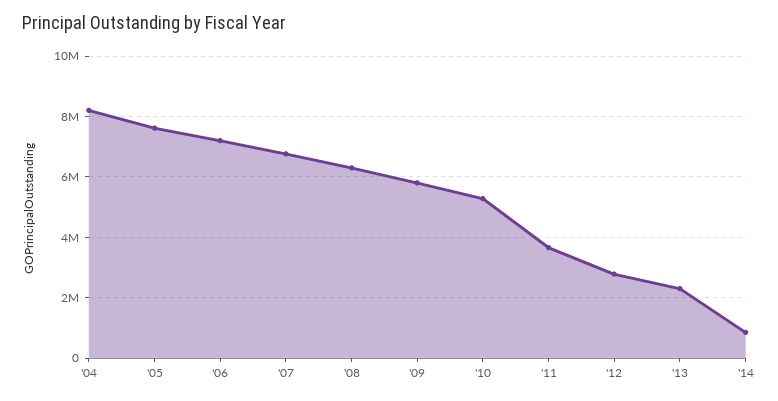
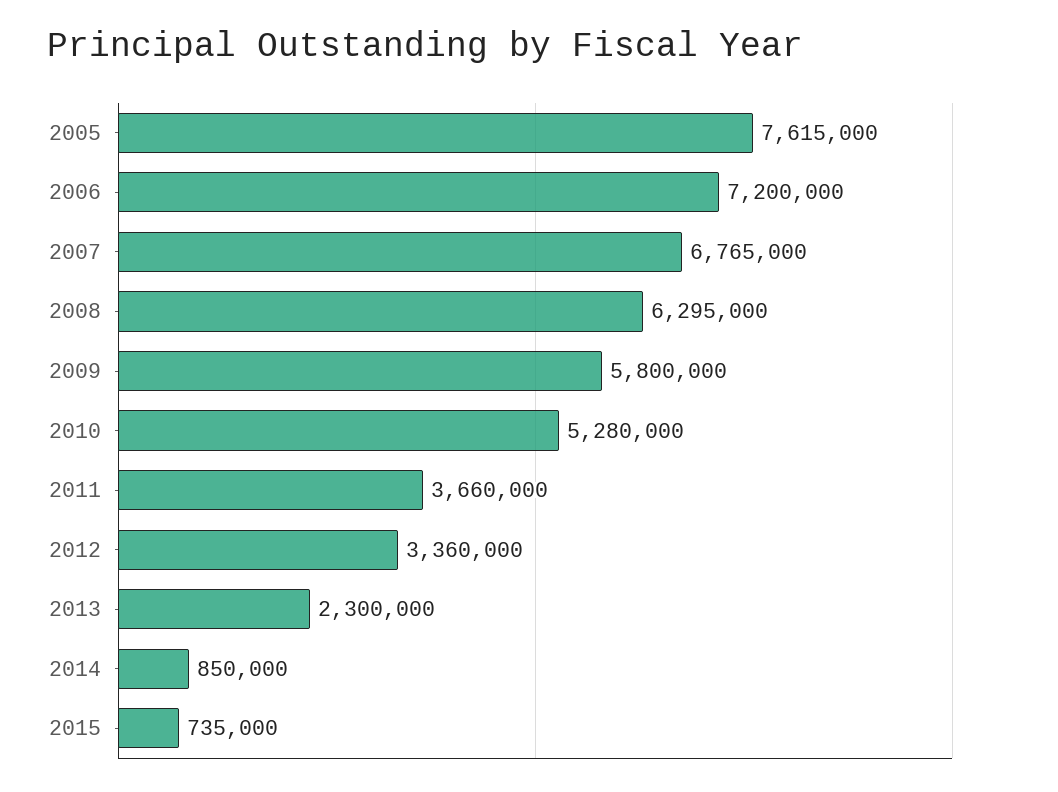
'04: 8200000 -> none
'12: 2800000 -> 3360000
2015: none -> 735000

